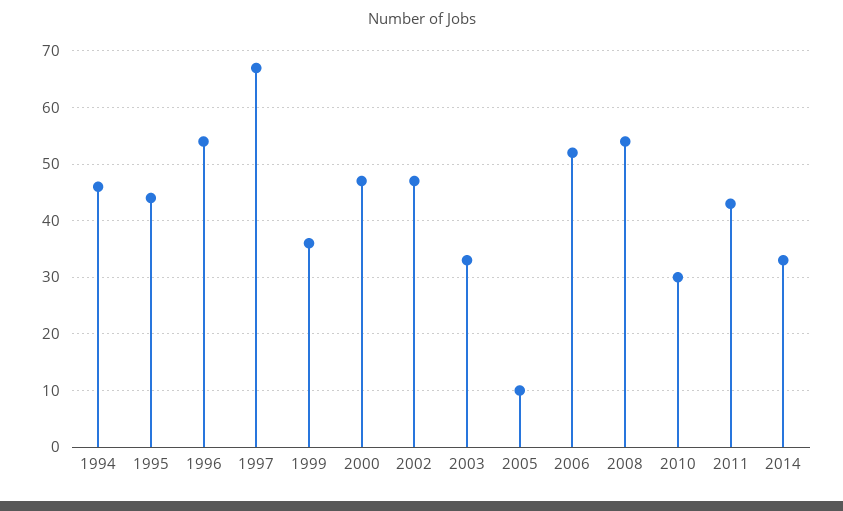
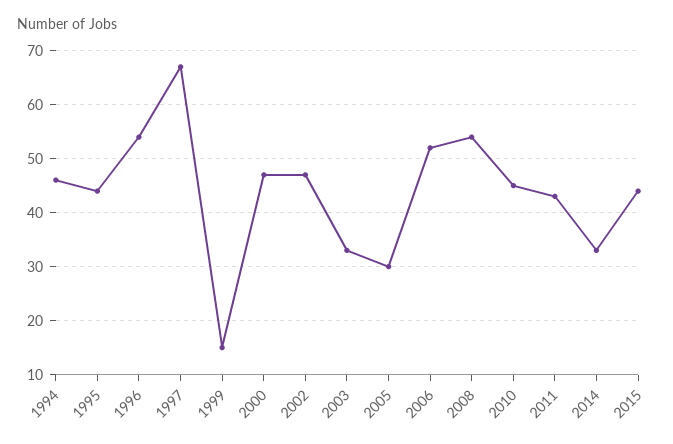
1999: 35 -> 15
2005: 10 -> 30
2010: 30 -> 45
2015: none -> 45

